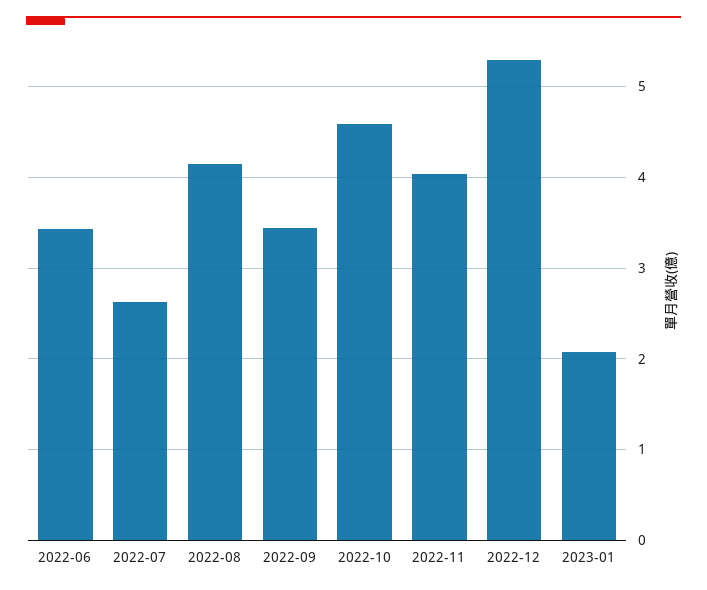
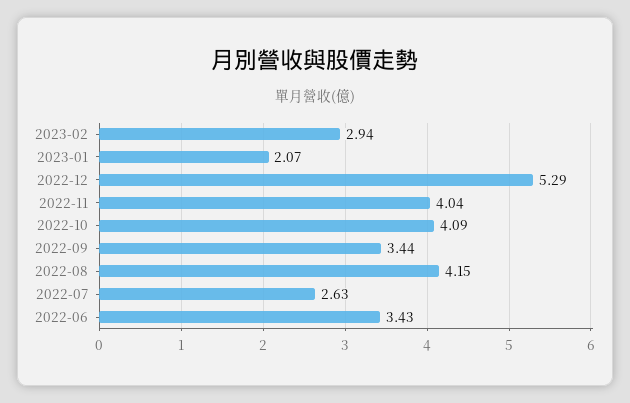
2022-10: 4.6 -> 4.09
2023-02: none -> 2.94

